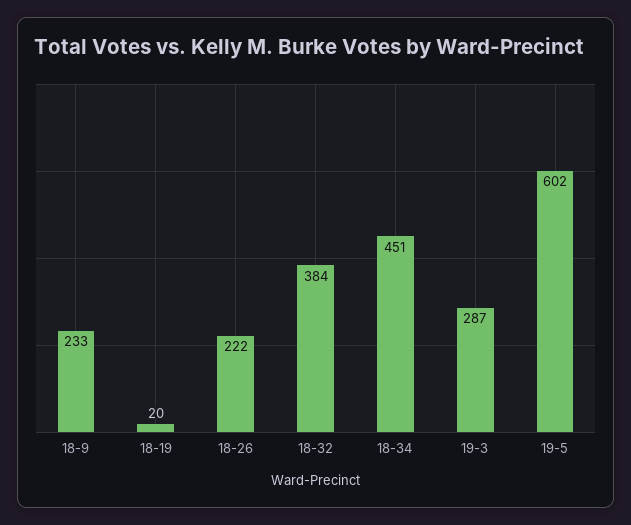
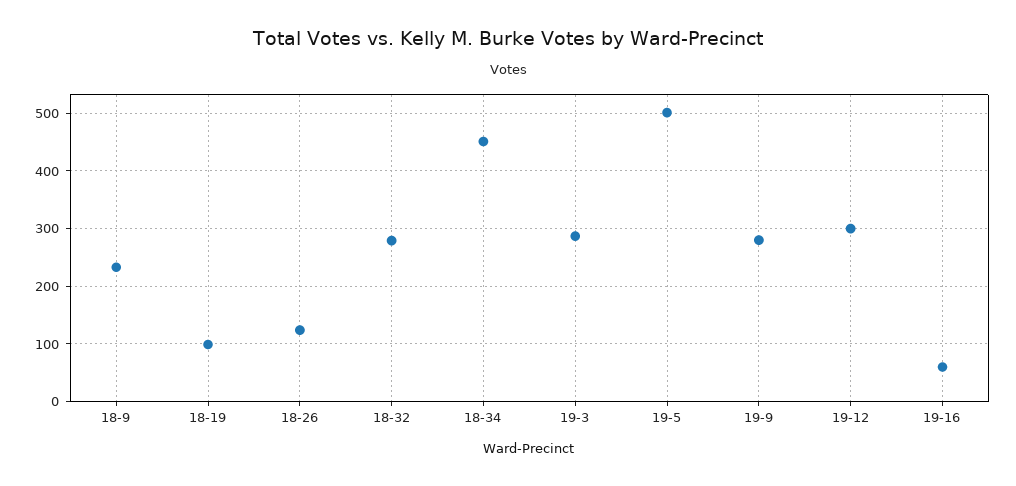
18-19: 20 -> 100
18-26: 222 -> 120
18-32: 384 -> 280
19-5: 602 -> 500
19-9: none -> 280
19-12: none -> 300
19-16: none -> 60

